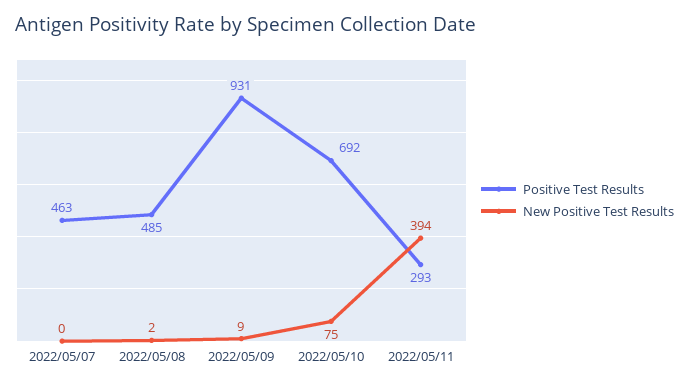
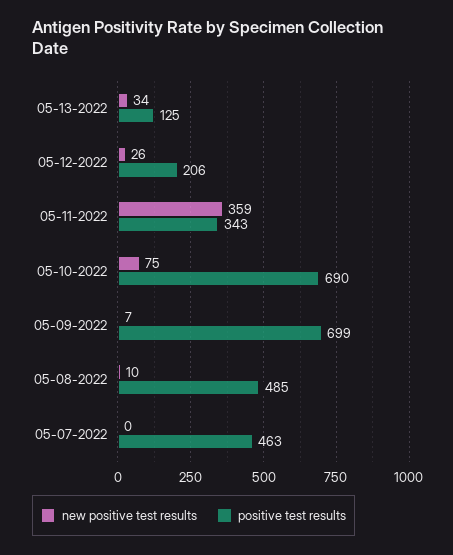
New Positive Test Results, 2022/05/08: 2 -> 10
Positive Test Results, 2022/05/09: 931 -> 699
New Positive Test Results, 2022/05/09: 9 -> 7
Positive Test Results, 2022/05/10: 692 -> 690
Positive Test Results, 2022/05/11: 293 -> 343
New Positive Test Results, 2022/05/11: 394 -> 359
New Positive Test Results, 05-13-2022: none -> 34
Positive Test Results, 05-13-2022: none -> 125
New Positive Test Results, 05-12-2022: none -> 26
Positive Test Results, 05-12-2022: none -> 206

